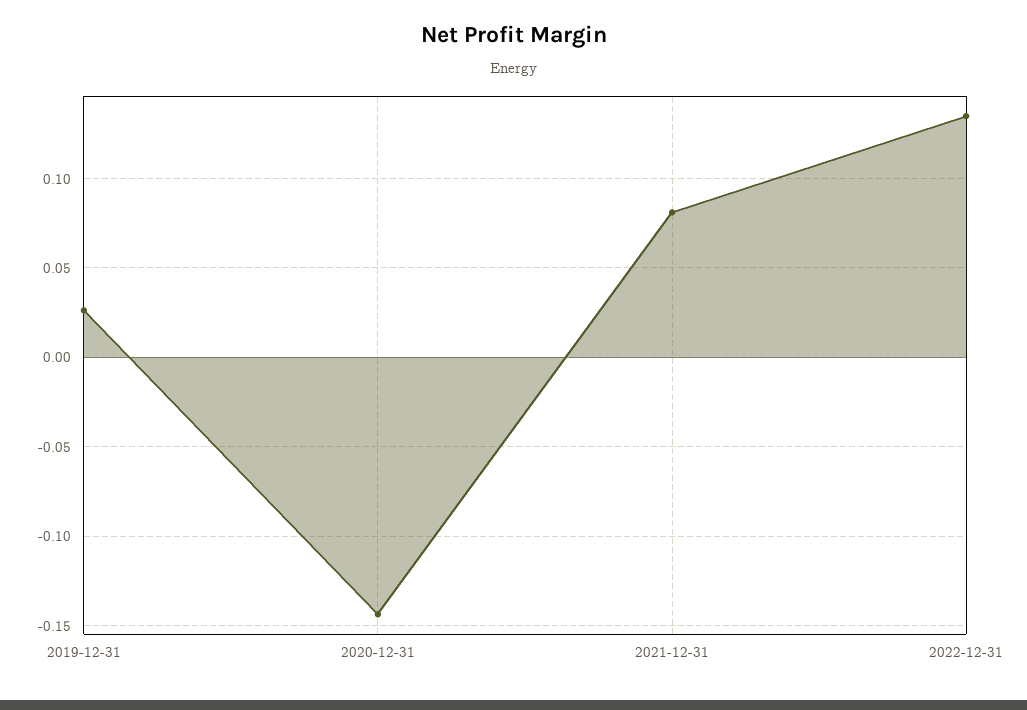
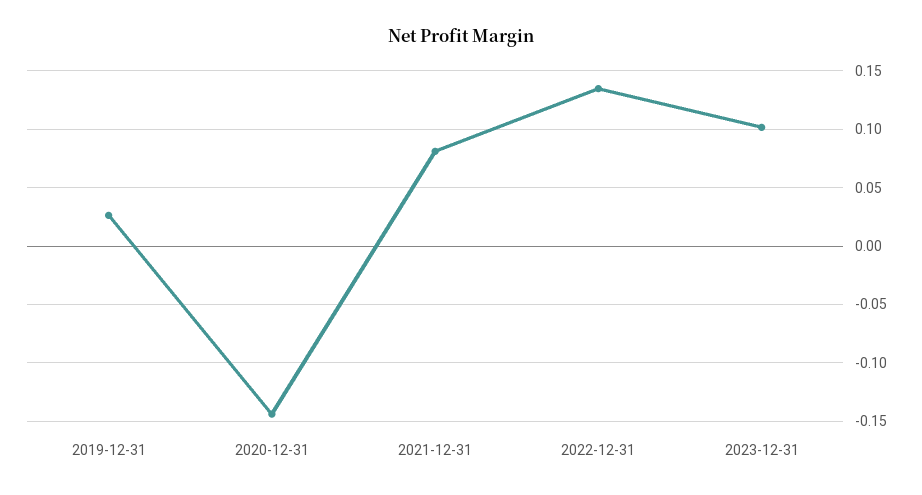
2023-12-31: none -> 0.1

